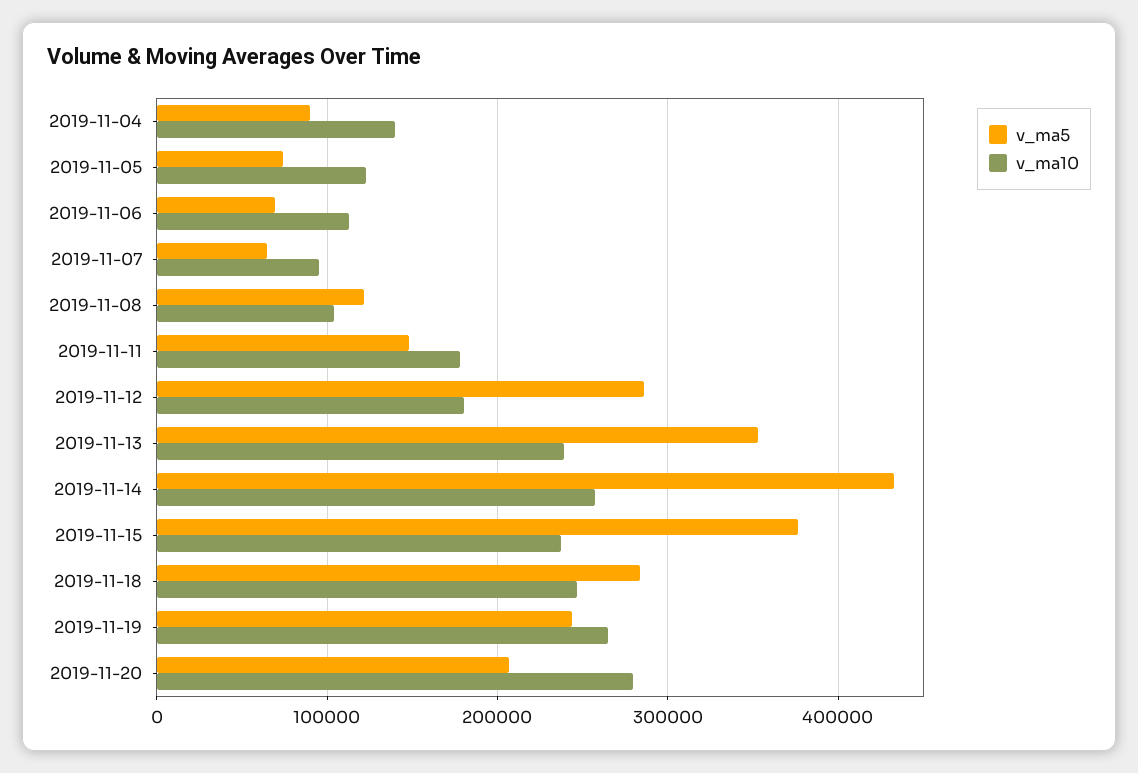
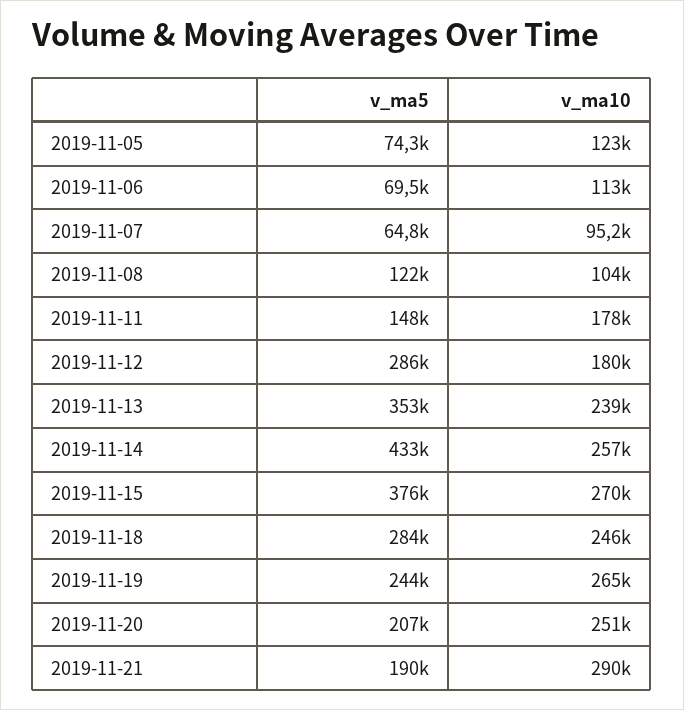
v_ma5, 2019-11-04: 90000 -> none
v_ma10, 2019-11-04: 140000 -> none
v_ma10, 2019-11-15: 240000 -> 270000
v_ma10, 2019-11-20: 280000 -> 251000
v_ma5, 2019-11-21: none -> 190000
v_ma10, 2019-11-21: none -> 290000

